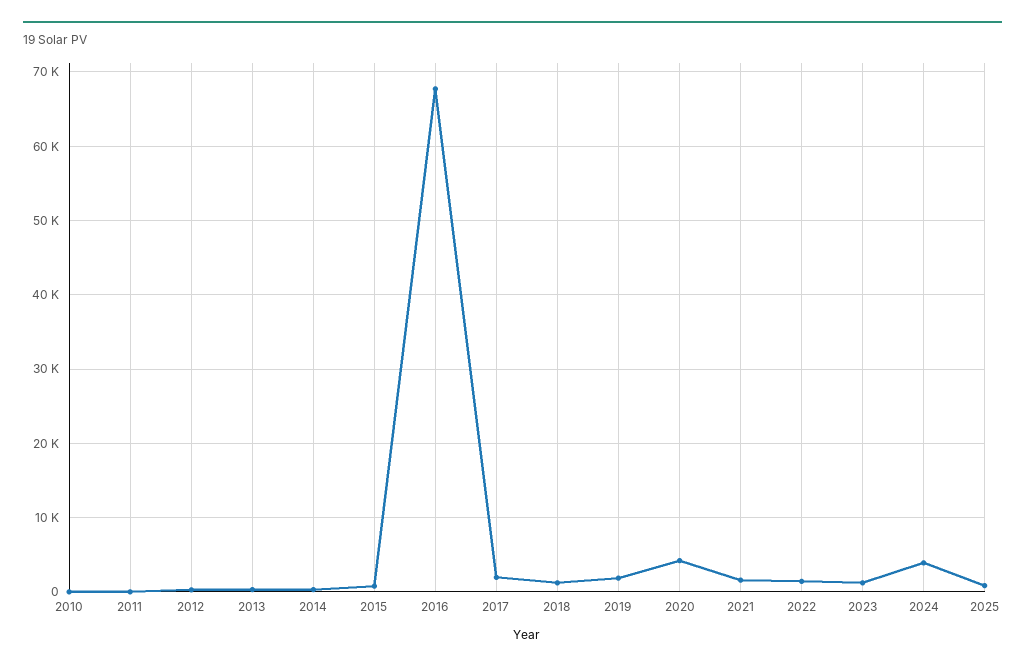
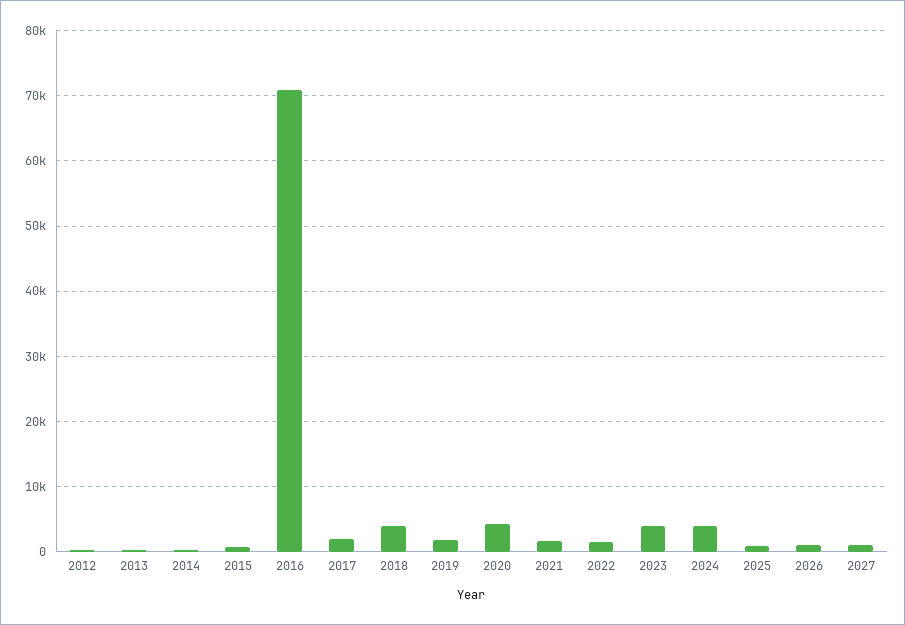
2010: 0 -> none
2011: 0 -> none
2016: 68000 -> 71000
2018: 1000 -> 4000
2023: 1000 -> 4000
2026: none -> 1000
2027: none -> 1000

